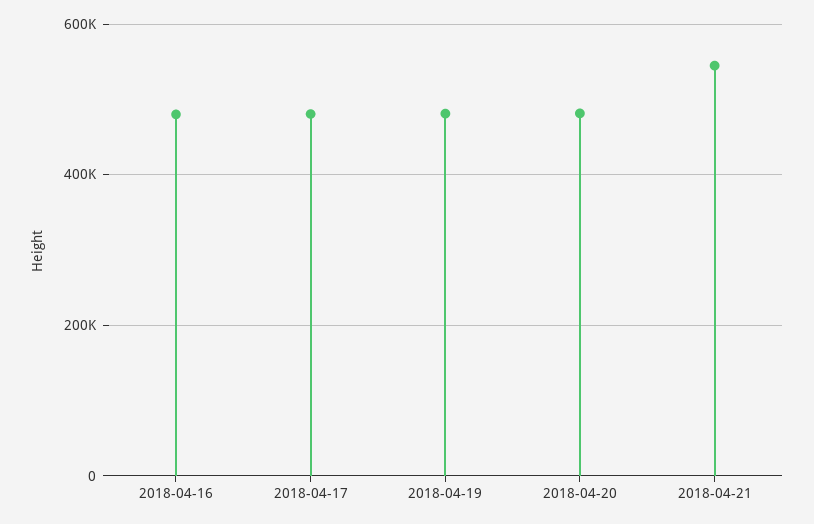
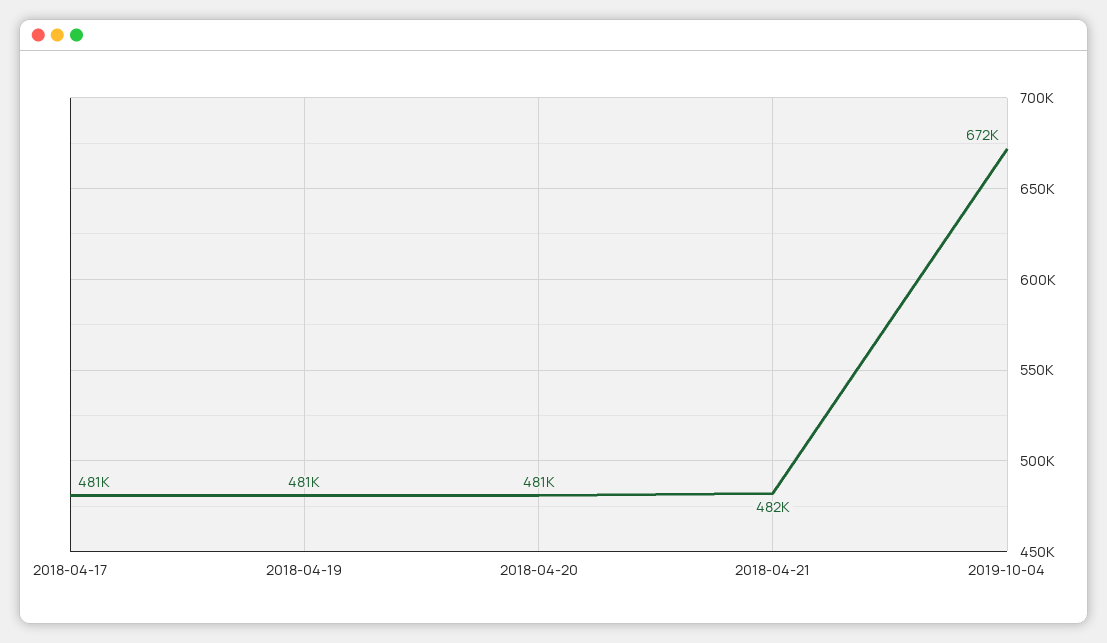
2018-04-16: 480000 -> none
2018-04-21: 540000 -> 482000
2019-10-04: none -> 672000

